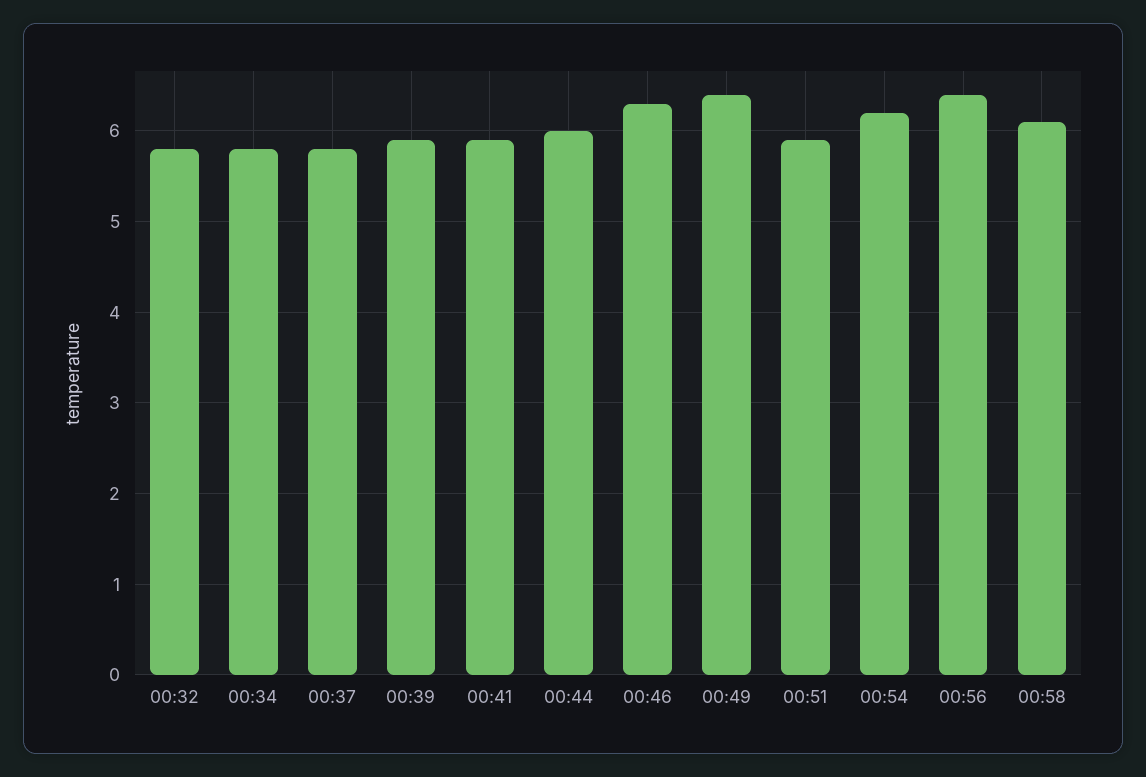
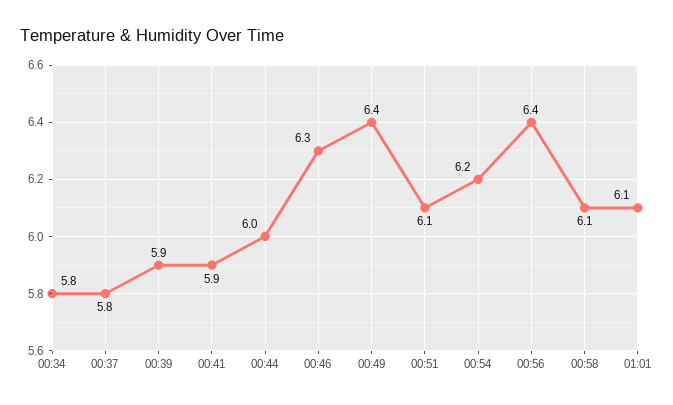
00:32: 5.8 -> none
00:51: 5.9 -> 6.1
01:01: none -> 6.1

